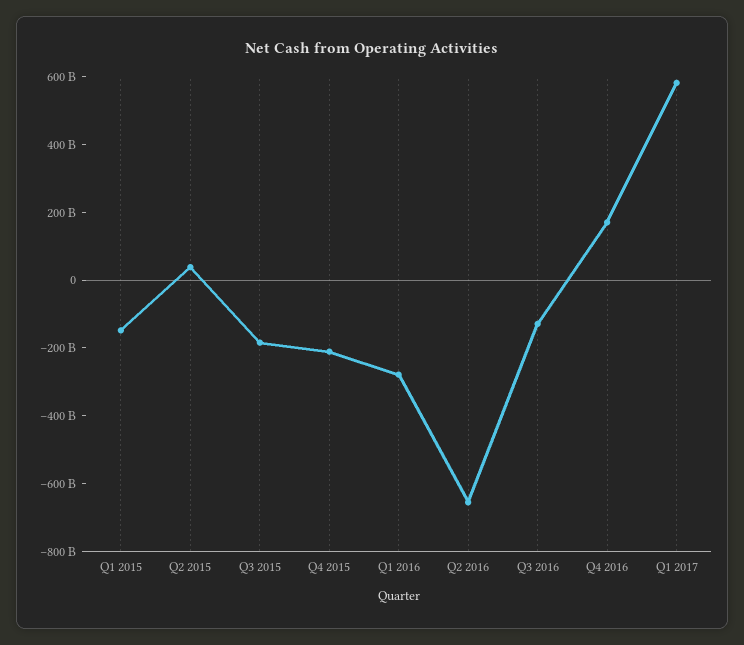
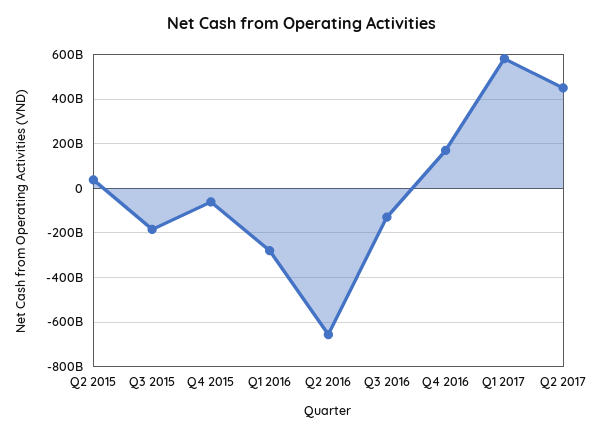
Q1 2015: -150000000000 -> none
Q4 2015: -200000000000 -> -50000000000
Q2 2017: none -> 450000000000

